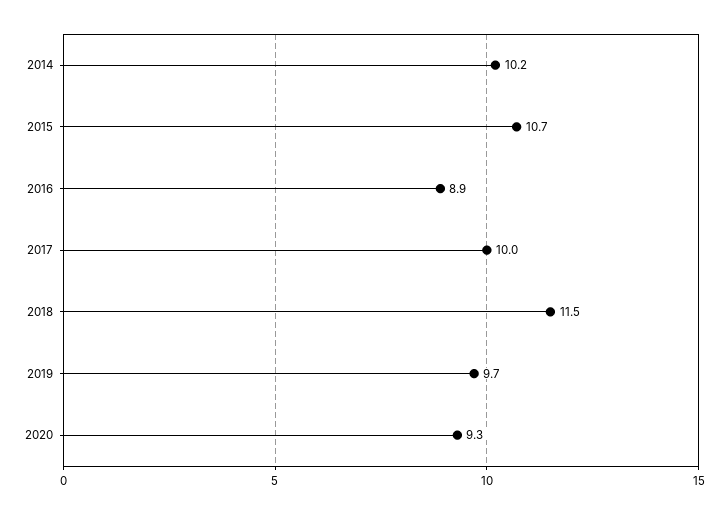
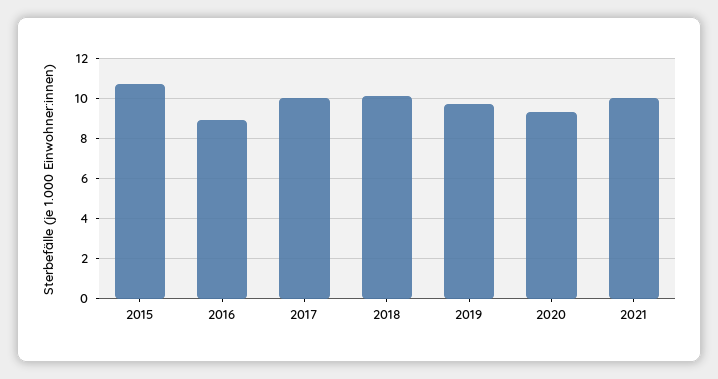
2014: 10.2 -> none
2018: 11.5 -> 10
2021: none -> 10

